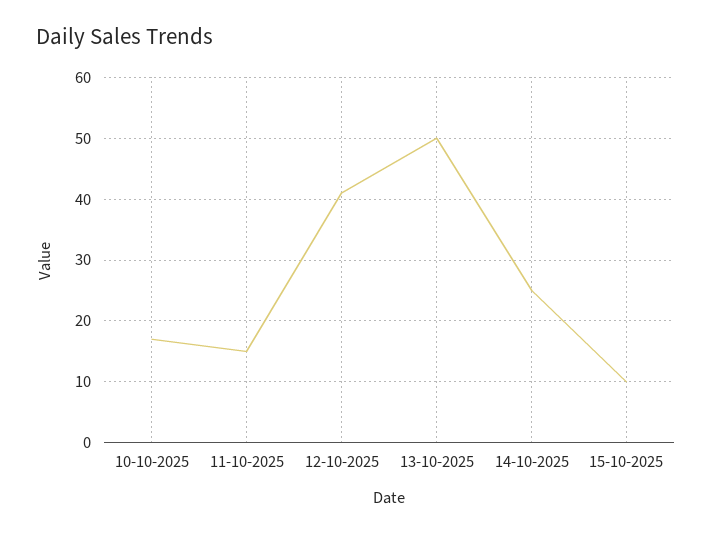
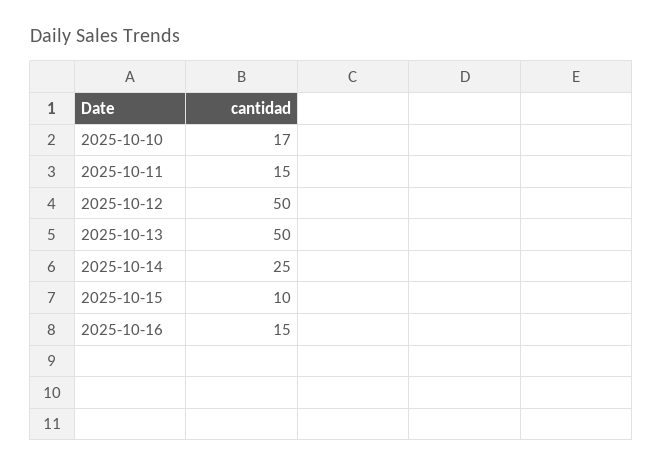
12-10-2025: 41 -> 50
2025-10-16: none -> 15

